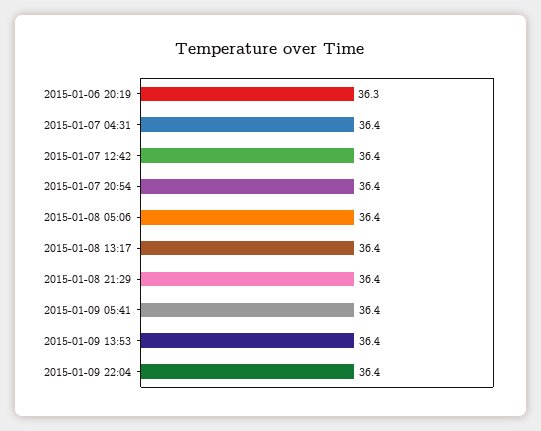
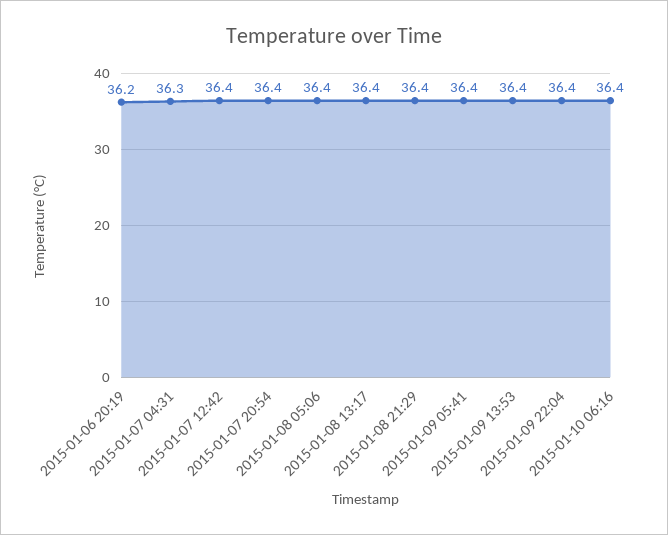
2015-01-06 20:19: 36.3 -> 36.2
2015-01-07 04:31: 36.4 -> 36.3
2015-01-10 06:16: none -> 36.4

